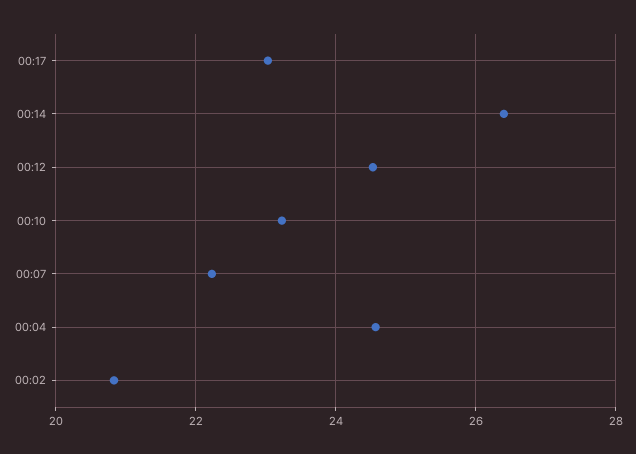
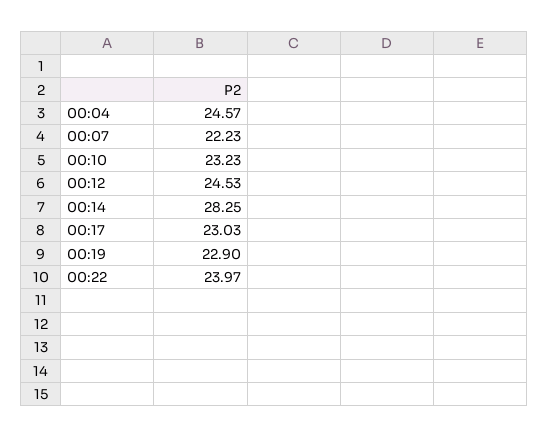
00:14: 26.4 -> 28.25
00:02: 20.8 -> none
00:19: none -> 22.9
00:22: none -> 23.97

